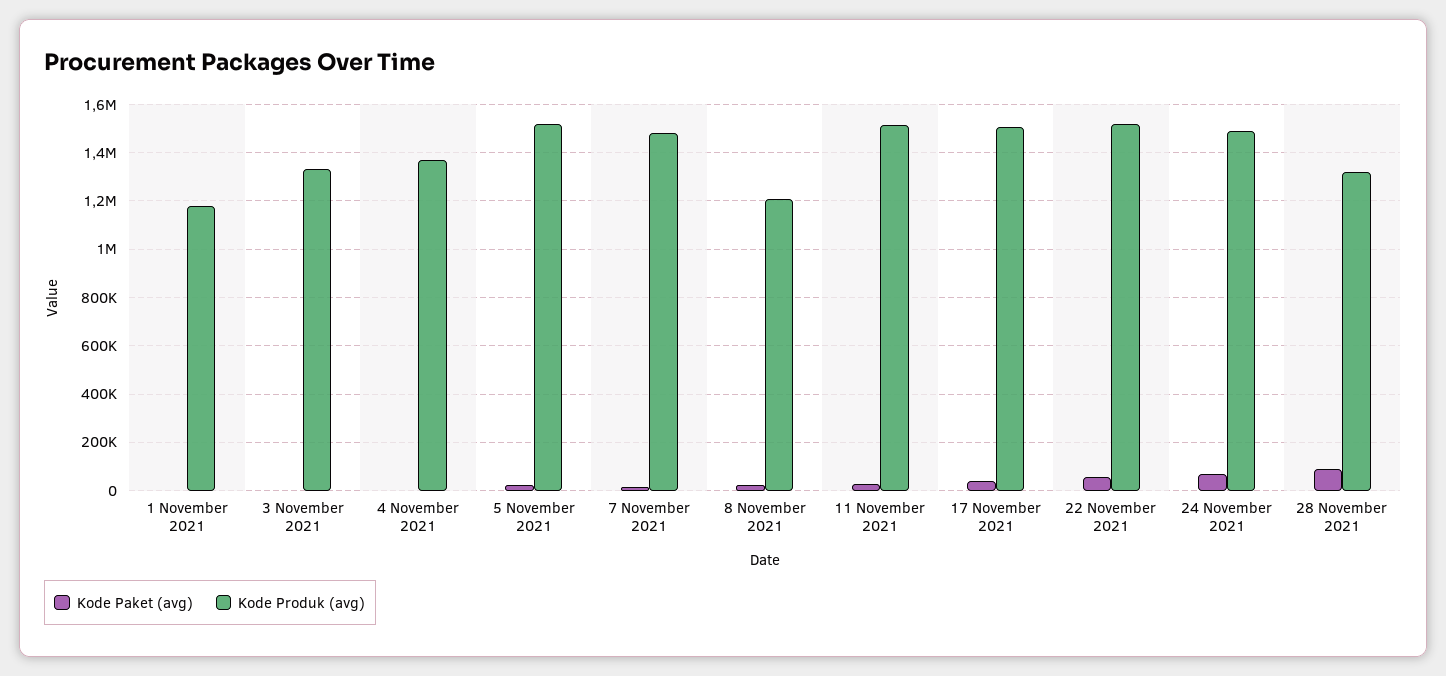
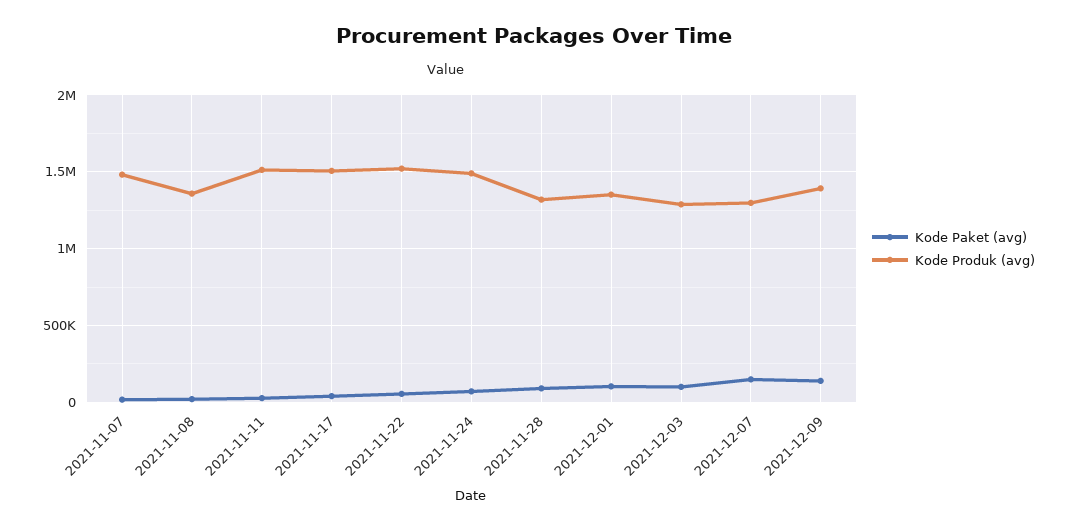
Kode Paket (avg), 1 November 2021: 0 -> none
Kode Produk (avg), 1 November 2021: 1175000 -> none
Kode Paket (avg), 3 November 2021: 0 -> none
Kode Produk (avg), 3 November 2021: 1325000 -> none
Kode Paket (avg), 4 November 2021: 0 -> none
Kode Produk (avg), 4 November 2021: 1375000 -> none
Kode Paket (avg), 5 November 2021: 25000 -> none
Kode Produk (avg), 5 November 2021: 1525000 -> none
Kode Produk (avg), 8 November 2021: 1200000 -> 1350000
Kode Paket (avg), 2021-12-01: none -> 100000
Kode Produk (avg), 2021-12-01: none -> 1350000
Kode Paket (avg), 2021-12-03: none -> 100000
Kode Produk (avg), 2021-12-03: none -> 1300000
Kode Paket (avg), 2021-12-07: none -> 150000
Kode Produk (avg), 2021-12-07: none -> 1300000
Kode Paket (avg), 2021-12-09: none -> 150000
Kode Produk (avg), 2021-12-09: none -> 1400000

